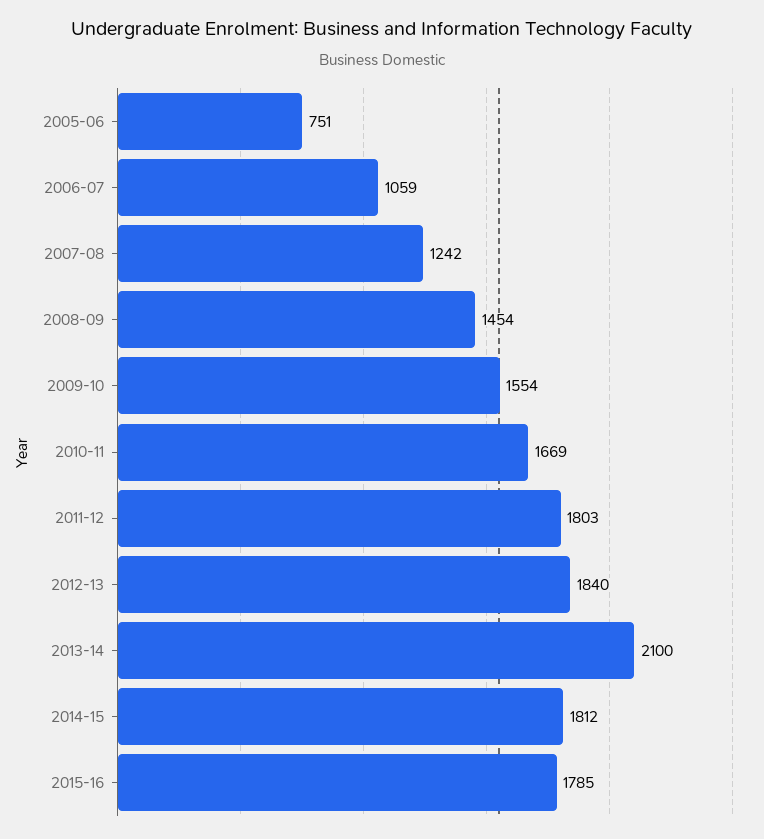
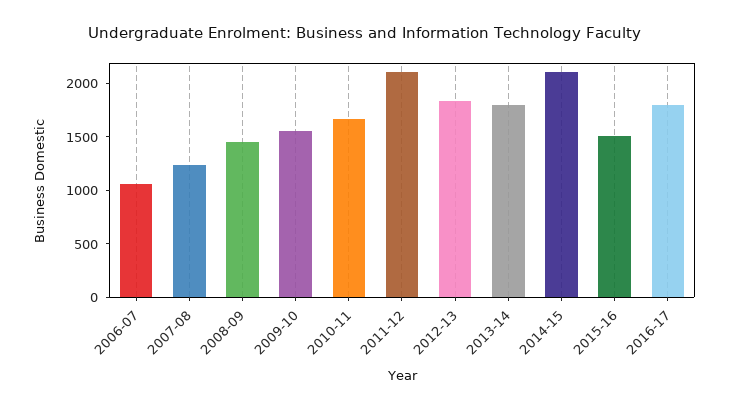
2005-06: 751 -> none
2011-12: 1803 -> 2100
2013-14: 2100 -> 1800
2014-15: 1812 -> 2100
2015-16: 1785 -> 1500
2016-17: none -> 1800

